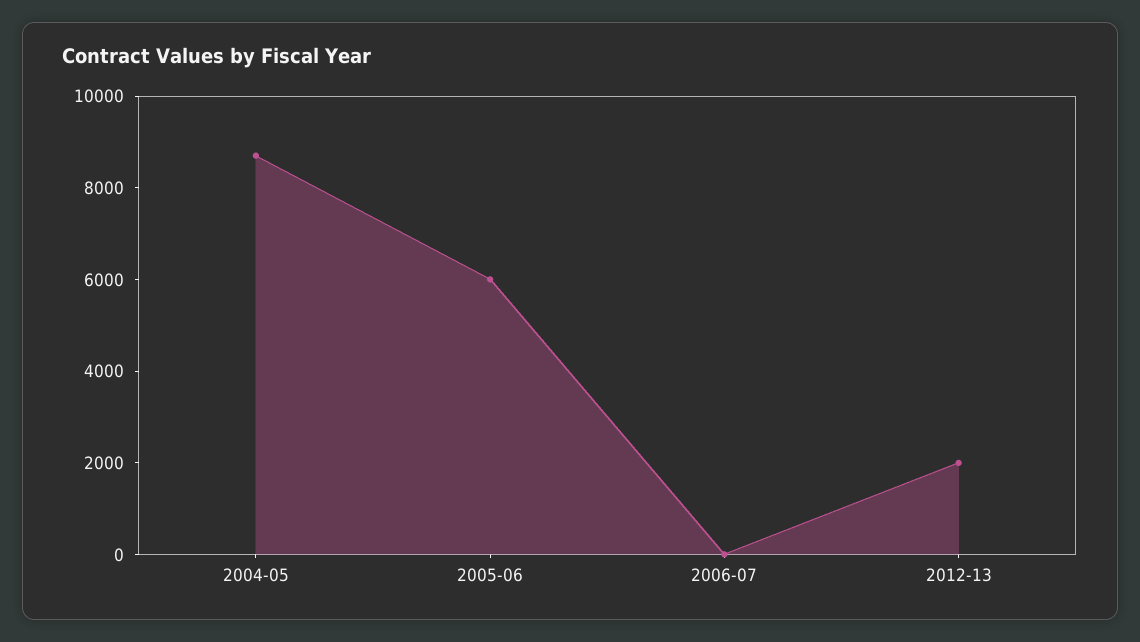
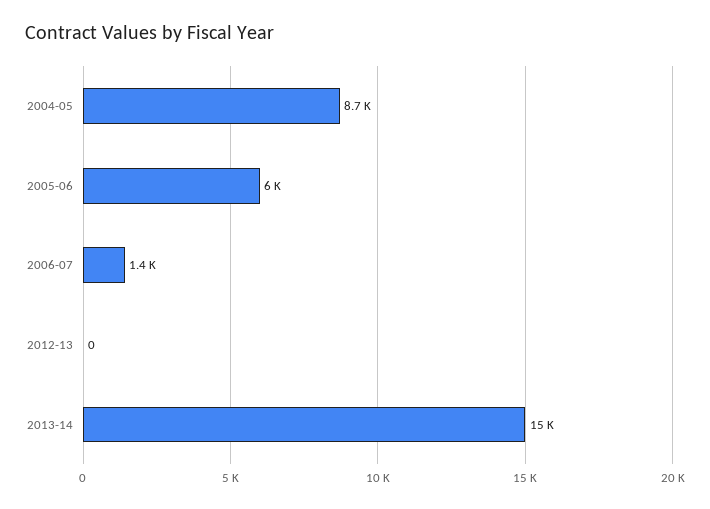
2006-07: 0 -> 1400
2012-13: 2000 -> 0
2013-14: none -> 15000

